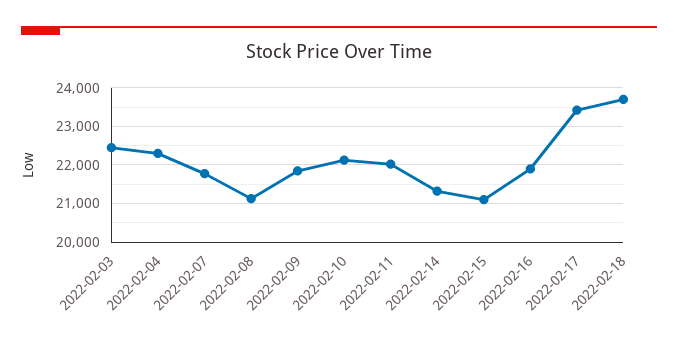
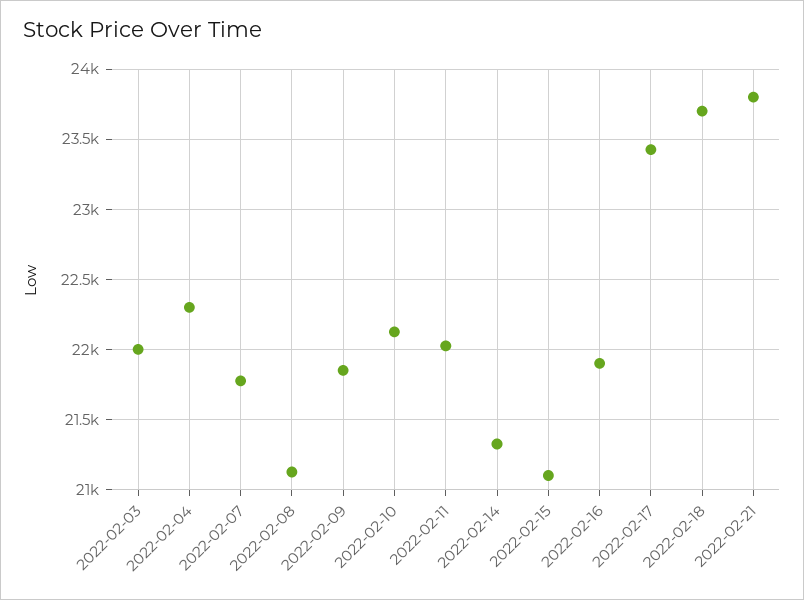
2022-02-03: 22400 -> 22000
2022-02-21: none -> 23800

